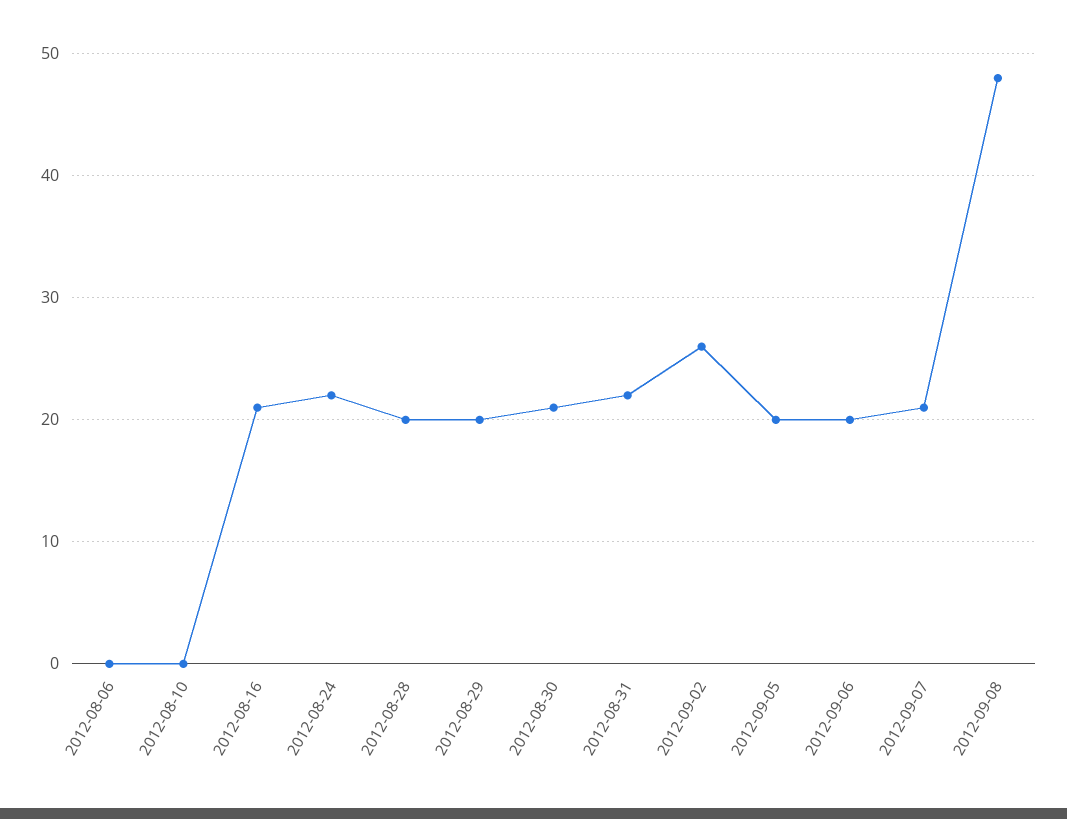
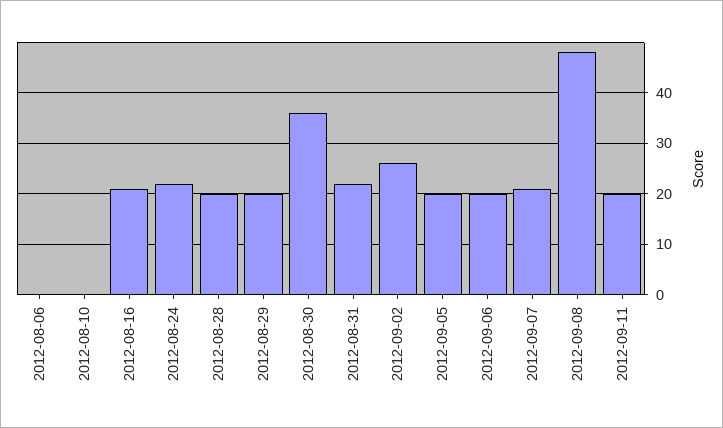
2012-08-30: 21 -> 35
2012-09-11: none -> 20

